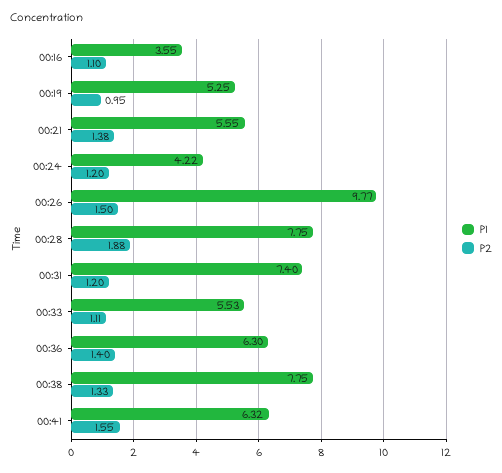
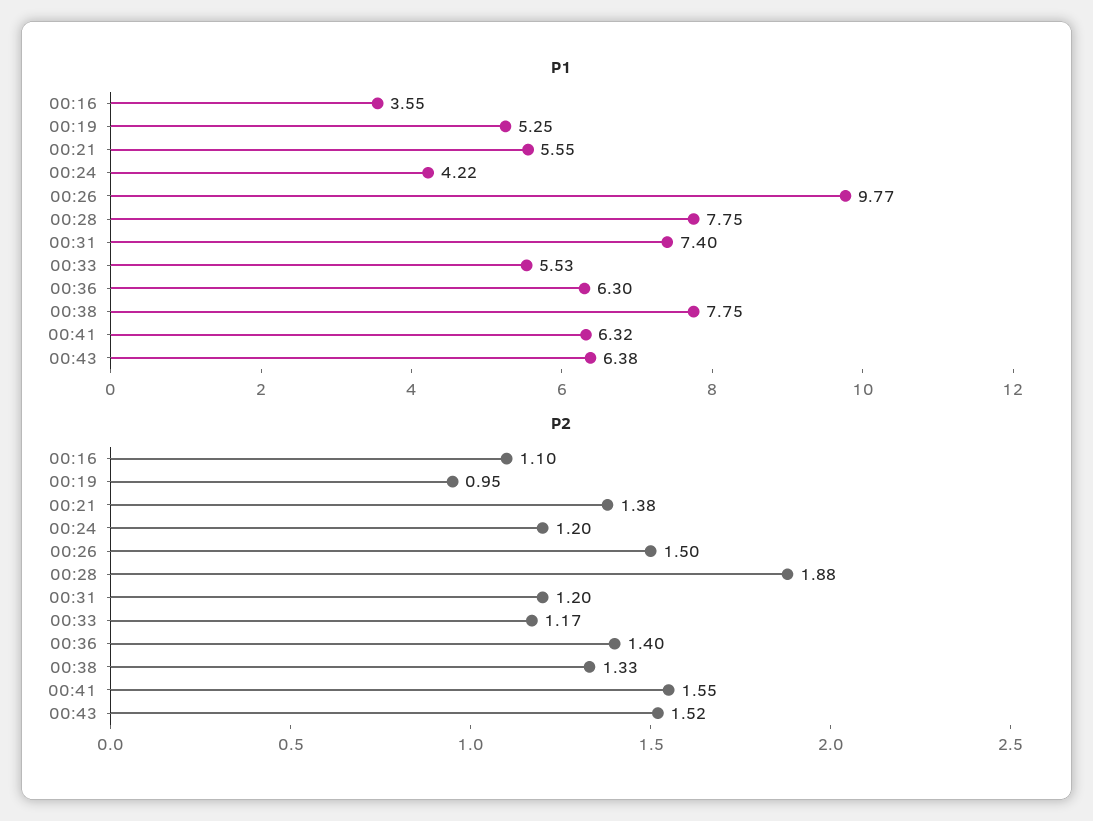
P2, 00:33: 1.11 -> 1.17
P1, 00:43: none -> 6.38
P2, 00:43: none -> 1.52

